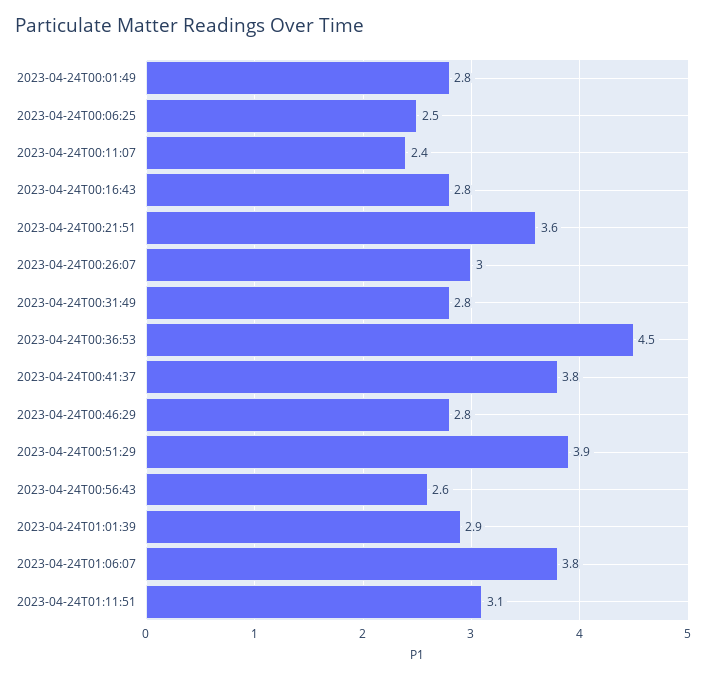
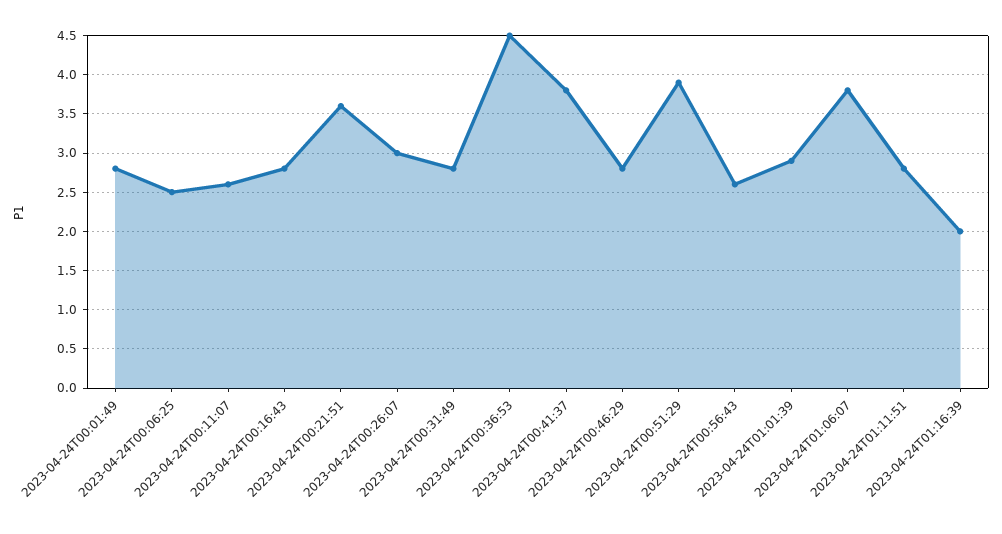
2023-04-24T00:11:07: 2.4 -> 2.6
2023-04-24T01:11:51: 3.1 -> 2.8
2023-04-24T01:16:39: none -> 2

